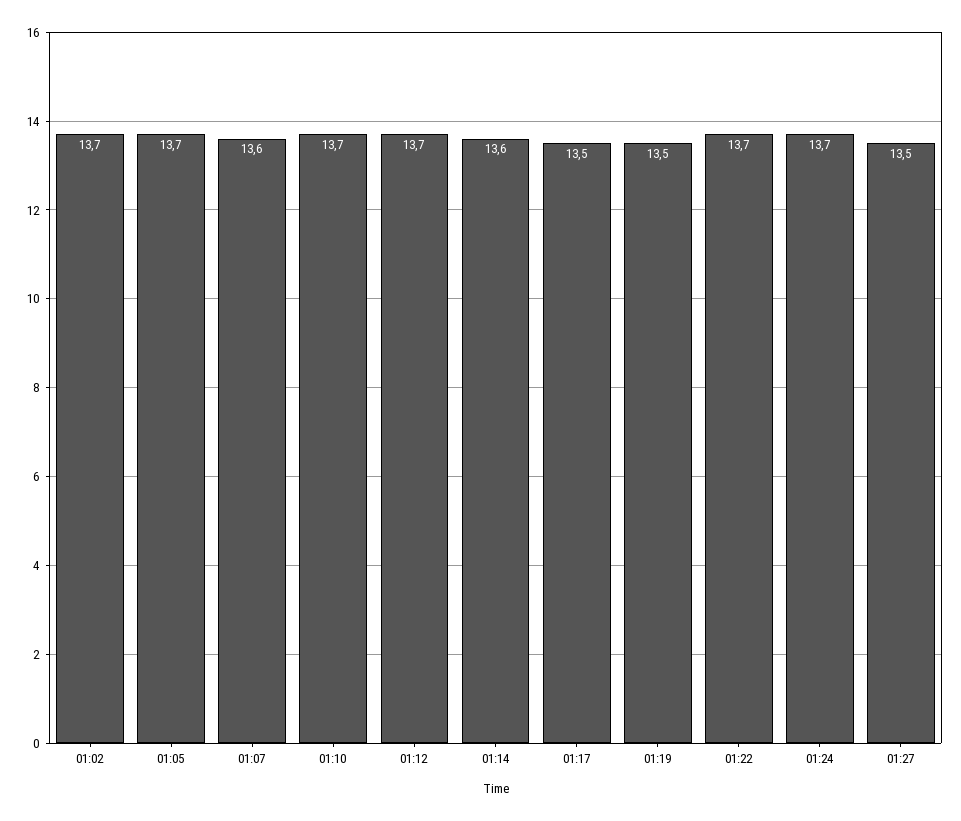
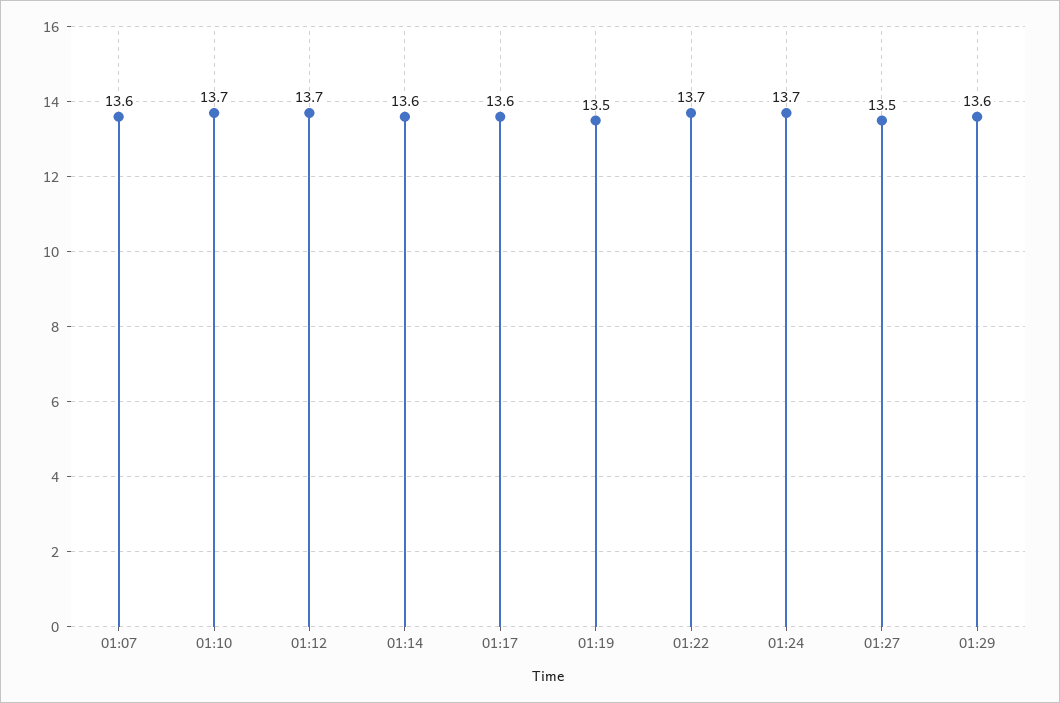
01:02: 13.7 -> none
01:05: 13.7 -> none
01:17: 13.5 -> 13.6
01:29: none -> 13.6

